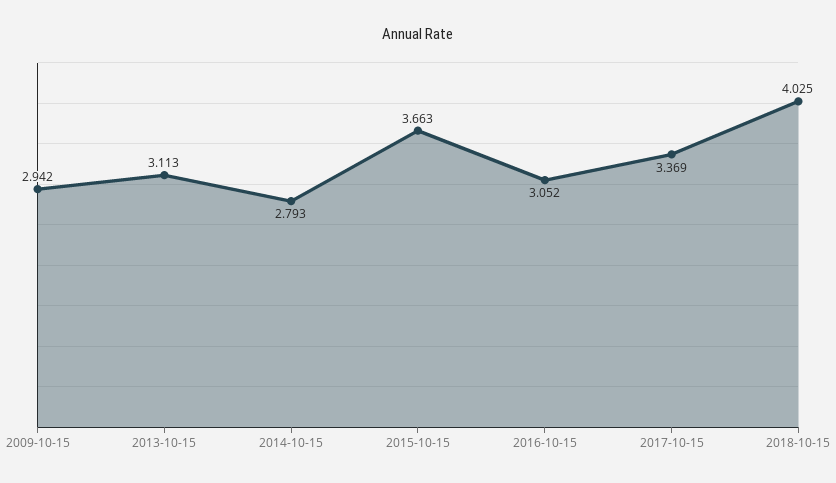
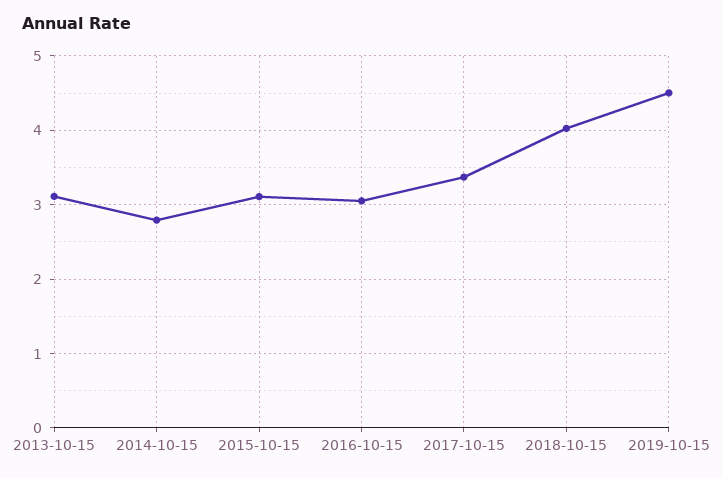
2009-10-15: 2.942 -> none
2015-10-15: 3.663 -> 3.1
2019-10-15: none -> 4.5

